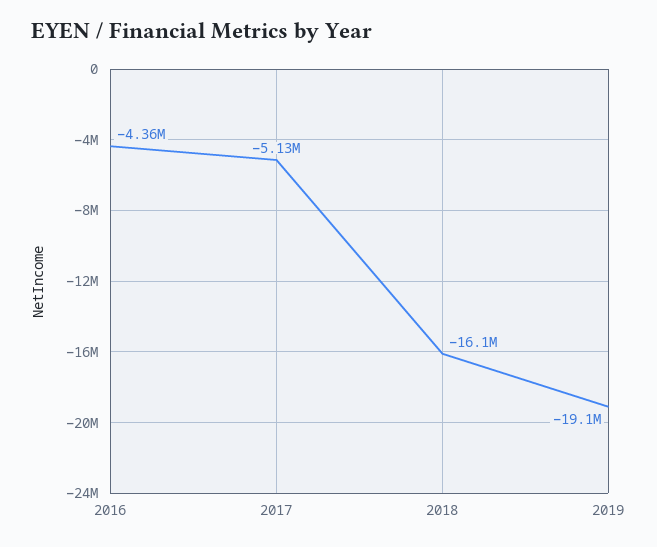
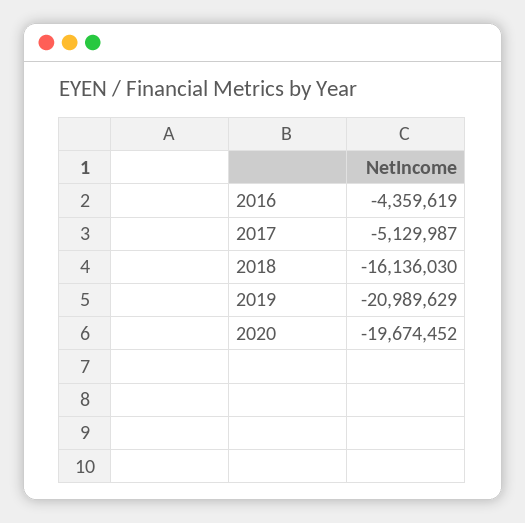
2019: -19100000 -> -20989629
2020: none -> -19674452

